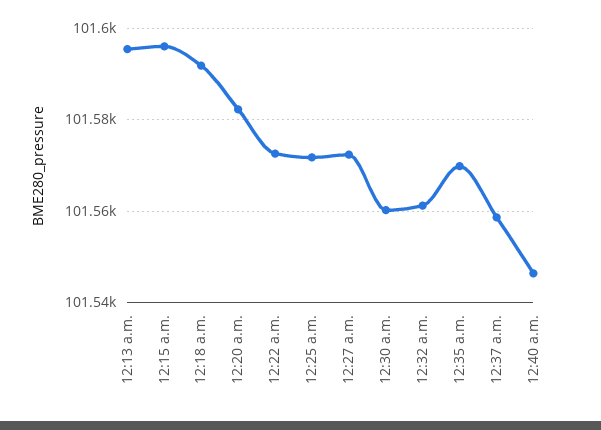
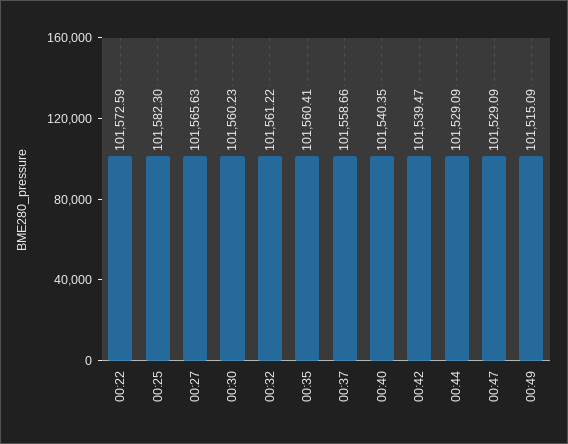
12:13 a.m.: 101596 -> none
12:15 a.m.: 101596 -> none
12:18 a.m.: 101592 -> none
12:20 a.m.: 101582 -> none
12:25 a.m.: 101572 -> 101582.3
12:27 a.m.: 101572 -> 101565.63
12:35 a.m.: 101570 -> 101560.41
12:40 a.m.: 101546 -> 101540.35
00:42: none -> 101539.47
00:44: none -> 101529.09
00:47: none -> 101529.09
00:49: none -> 101515.09

